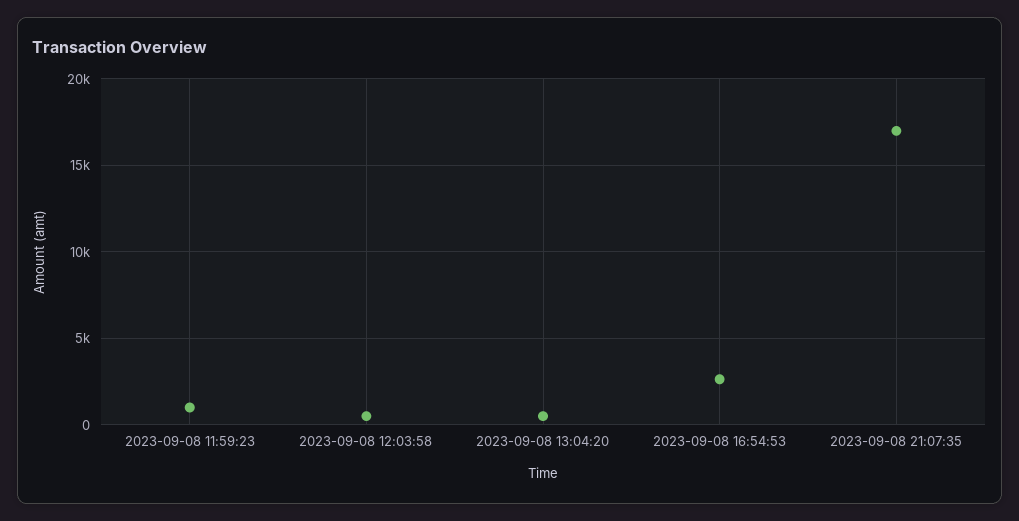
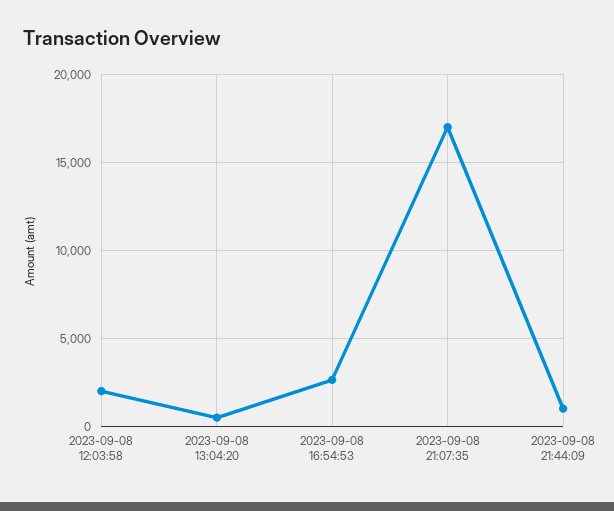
2023-09-08 11:59:23: 1000 -> none
2023-09-08 12:03:58: 500 -> 2000
2023-09-08 21:44:09: none -> 1000

